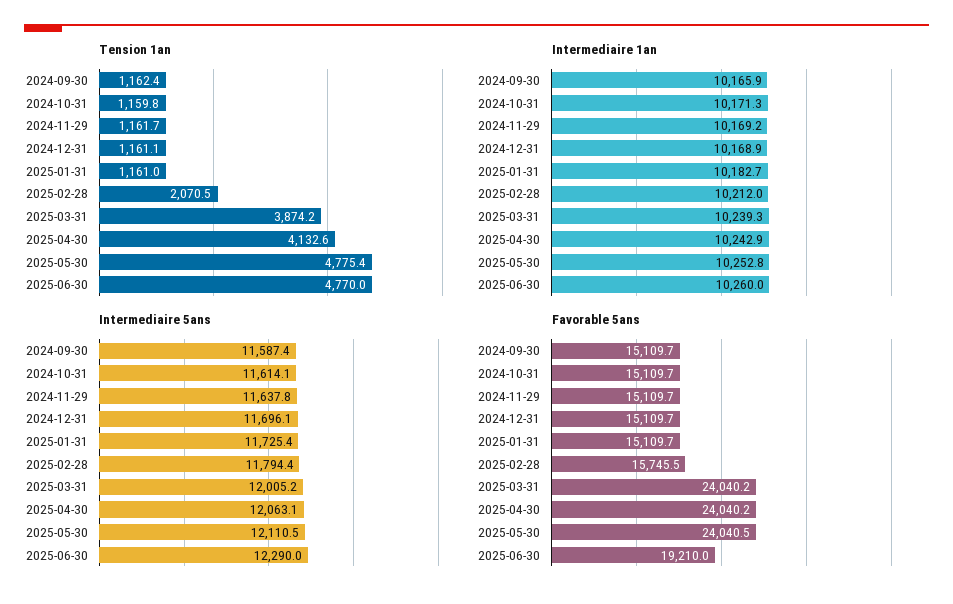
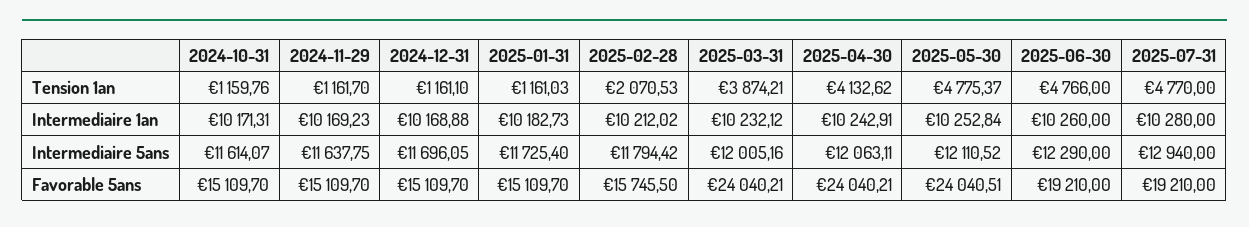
Tension 1an, 2024-09-30: 1162.4 -> none
Tension 1an, 2025-06-30: 4770 -> 4766
Intermediaire 1an, 2024-09-30: 10165.9 -> none
Intermediaire 1an, 2025-03-31: 10239.3 -> 10232.12
Intermediaire 5ans, 2024-09-30: 11587.4 -> none
Favorable 5ans, 2024-09-30: 15109.7 -> none
Tension 1an, 2025-07-31: none -> 4770
Intermediaire 1an, 2025-07-31: none -> 10280
Intermediaire 5ans, 2025-07-31: none -> 12940
Favorable 5ans, 2025-07-31: none -> 19210

